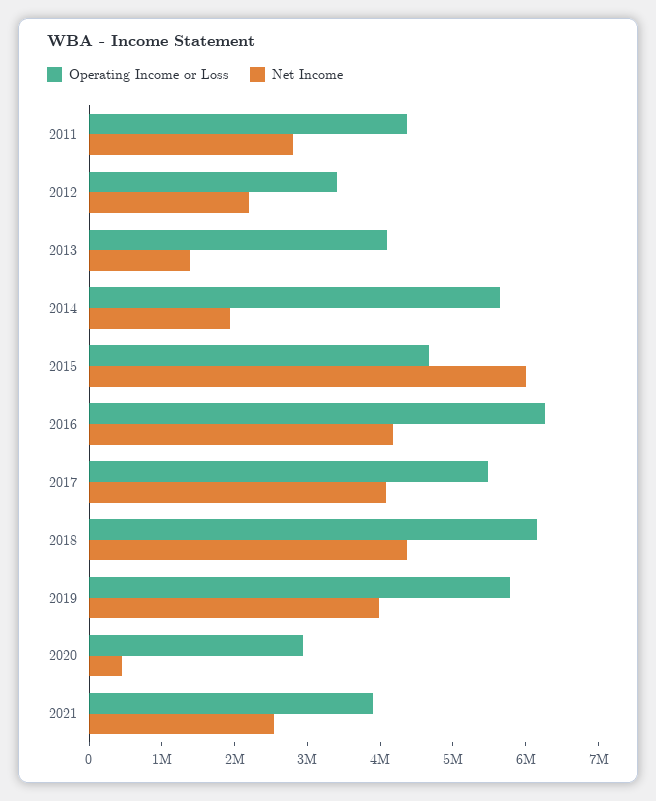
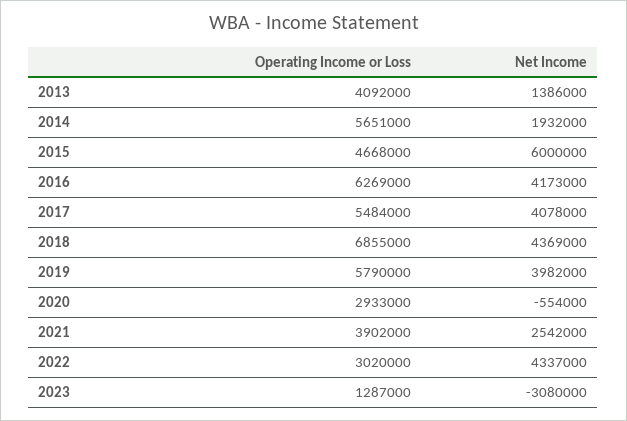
Operating Income or Loss, 2011: 4400000 -> none
Net Income, 2011: 2800000 -> none
Operating Income or Loss, 2012: 3400000 -> none
Net Income, 2012: 2200000 -> none
Operating Income or Loss, 2018: 6200000 -> 6855000
Net Income, 2020: 400000 -> -554000
Operating Income or Loss, 2022: none -> 3020000
Net Income, 2022: none -> 4337000
Operating Income or Loss, 2023: none -> 1287000
Net Income, 2023: none -> -3080000

